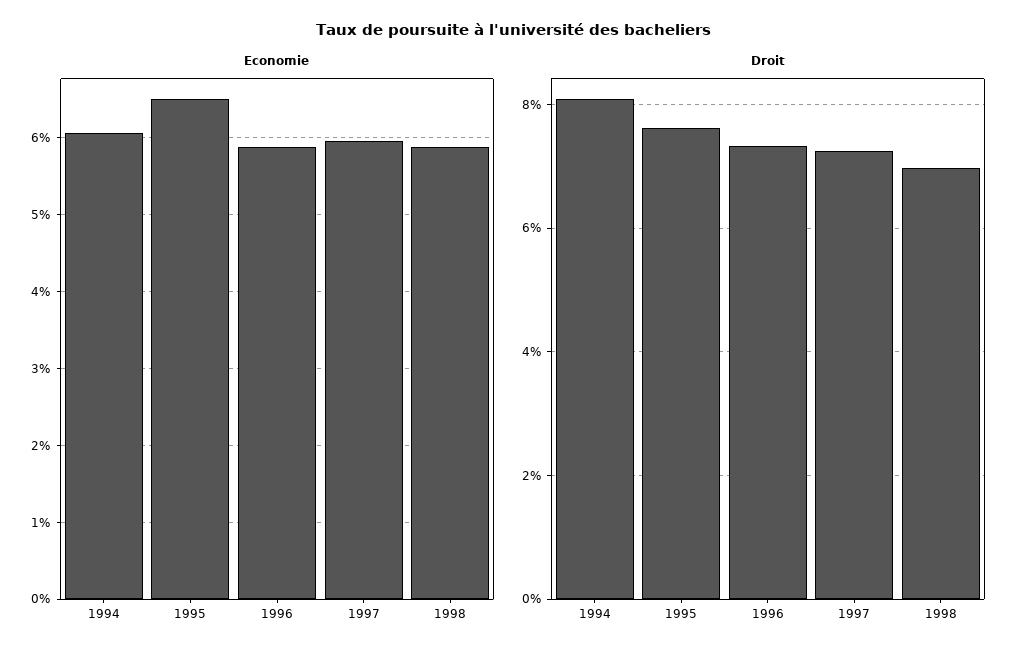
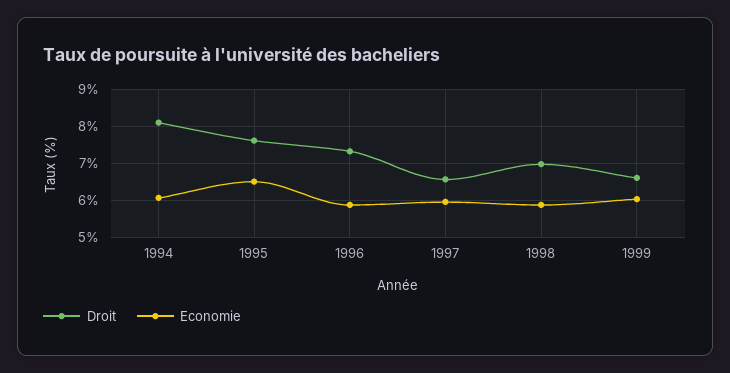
Droit, 1997: 7.2 -> 6.6
Droit, 1999: none -> 6.6
Economie, 1999: none -> 6

